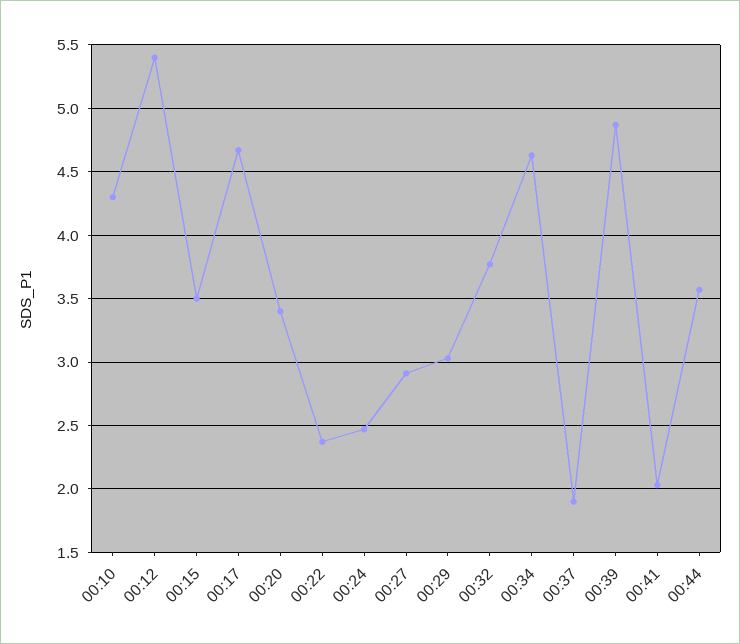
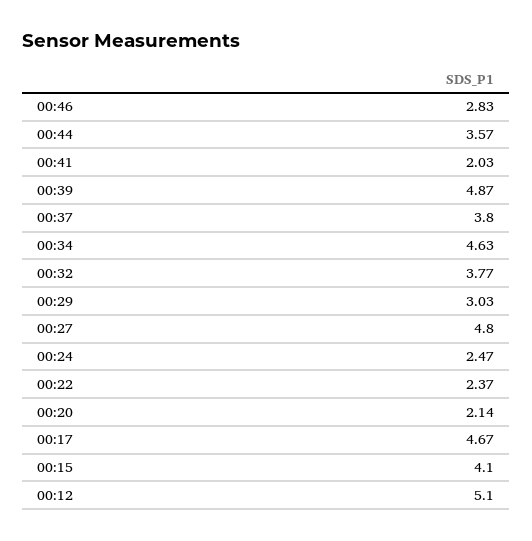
00:10: 4.3 -> none
00:12: 5.4 -> 5.1
00:15: 3.5 -> 4.1
00:20: 3.4 -> 2.14
00:27: 2.9 -> 4.8
00:37: 1.9 -> 3.8
00:46: none -> 2.83

